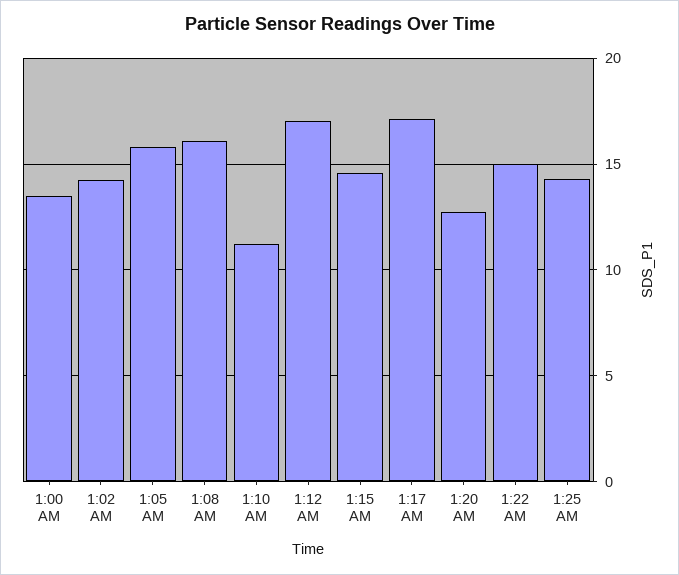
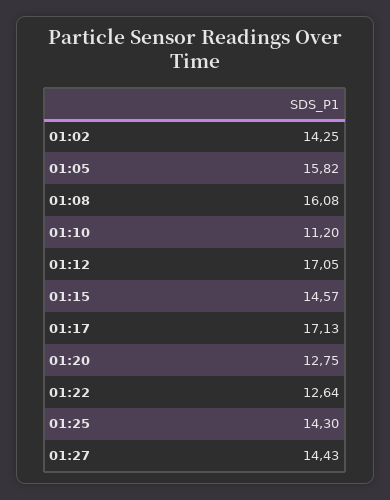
1:00 AM: 13.5 -> none
1:22 AM: 15 -> 12.64
01:27: none -> 14.43

